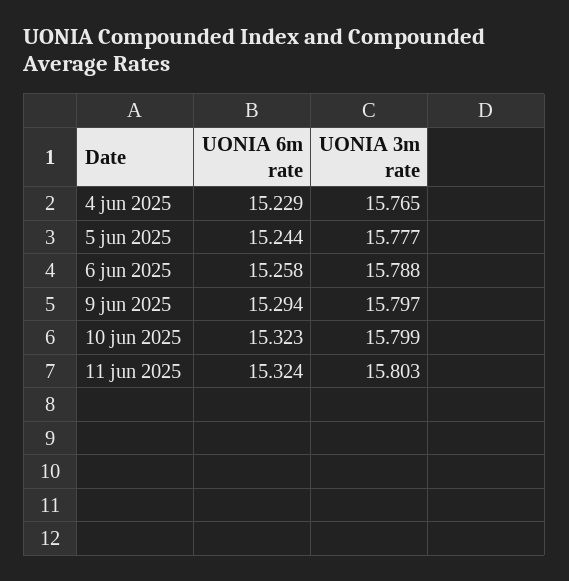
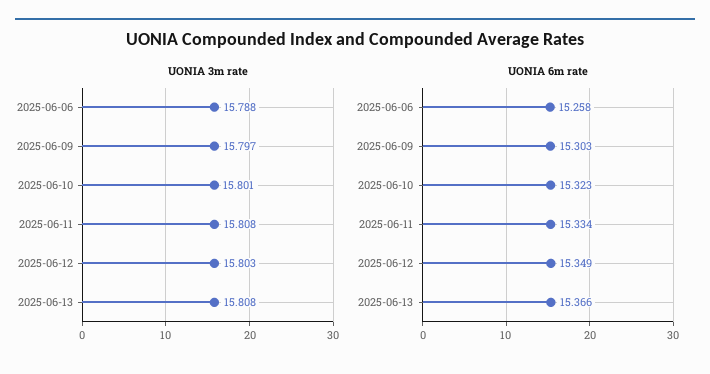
UONIA 6m rate, 4 jun 2025: 15.229 -> none
UONIA 3m rate, 4 jun 2025: 15.765 -> none
UONIA 6m rate, 5 jun 2025: 15.244 -> none
UONIA 3m rate, 5 jun 2025: 15.777 -> none
UONIA 6m rate, 9 jun 2025: 15.294 -> 15.303
UONIA 3m rate, 10 jun 2025: 15.799 -> 15.801
UONIA 6m rate, 11 jun 2025: 15.324 -> 15.334
UONIA 3m rate, 11 jun 2025: 15.803 -> 15.808
UONIA 3m rate, 2025-06-12: none -> 15.803
UONIA 3m rate, 2025-06-13: none -> 15.808
UONIA 6m rate, 2025-06-12: none -> 15.349
UONIA 6m rate, 2025-06-13: none -> 15.366

